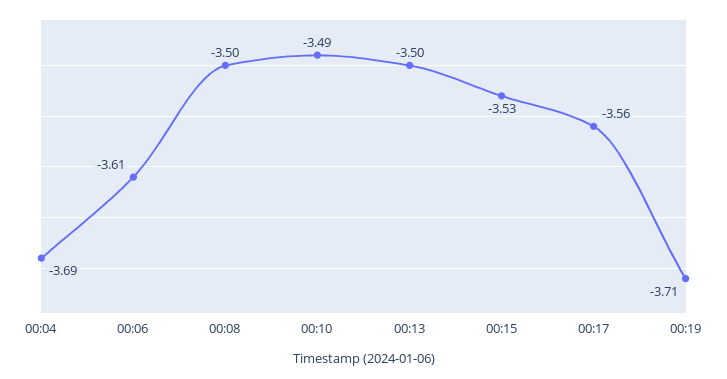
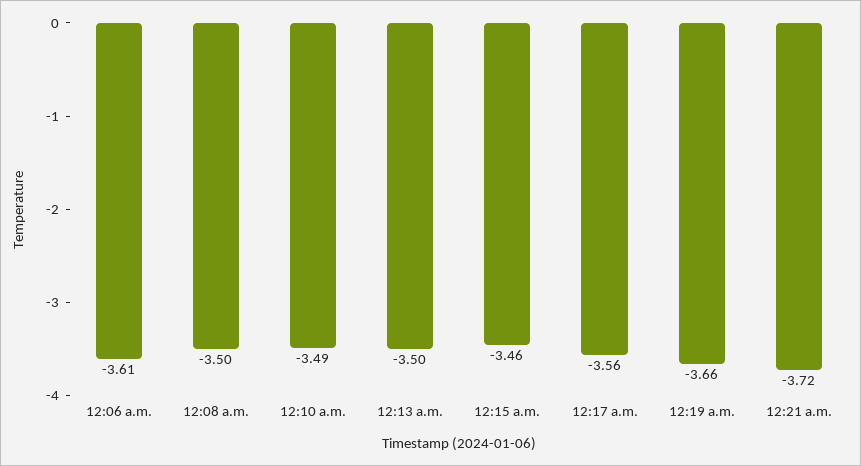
00:04: -3.69 -> none
00:15: -3.53 -> -3.46
00:19: -3.71 -> -3.66
12:21 a.m.: none -> -3.72

